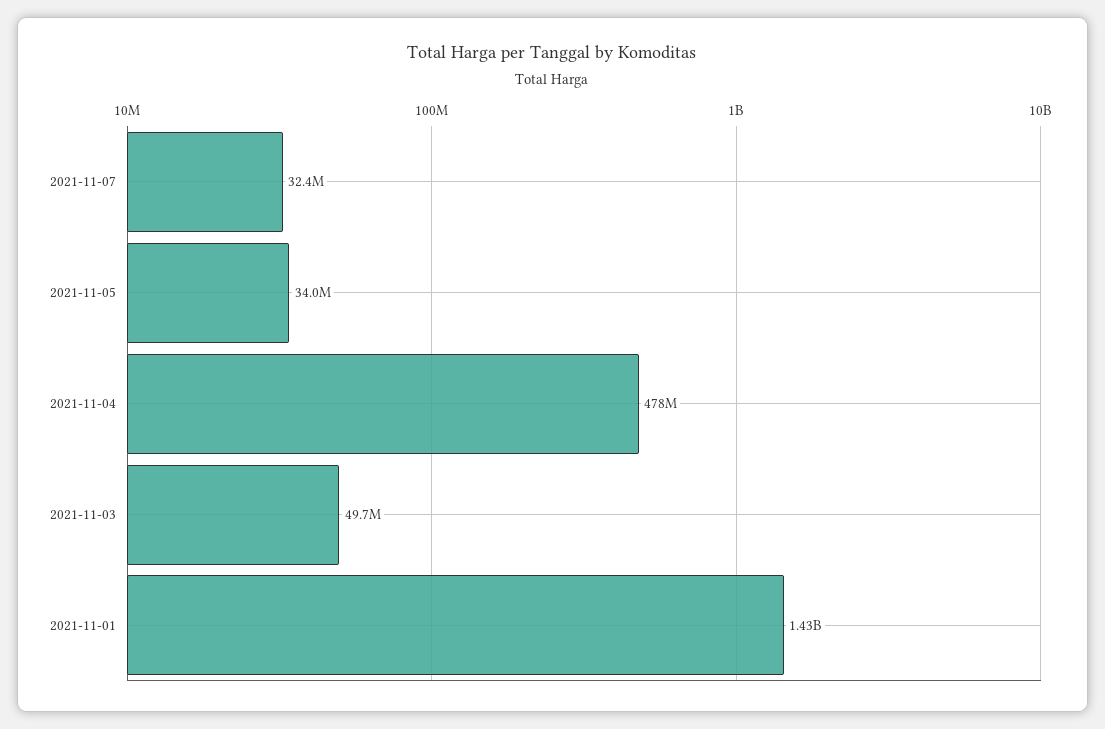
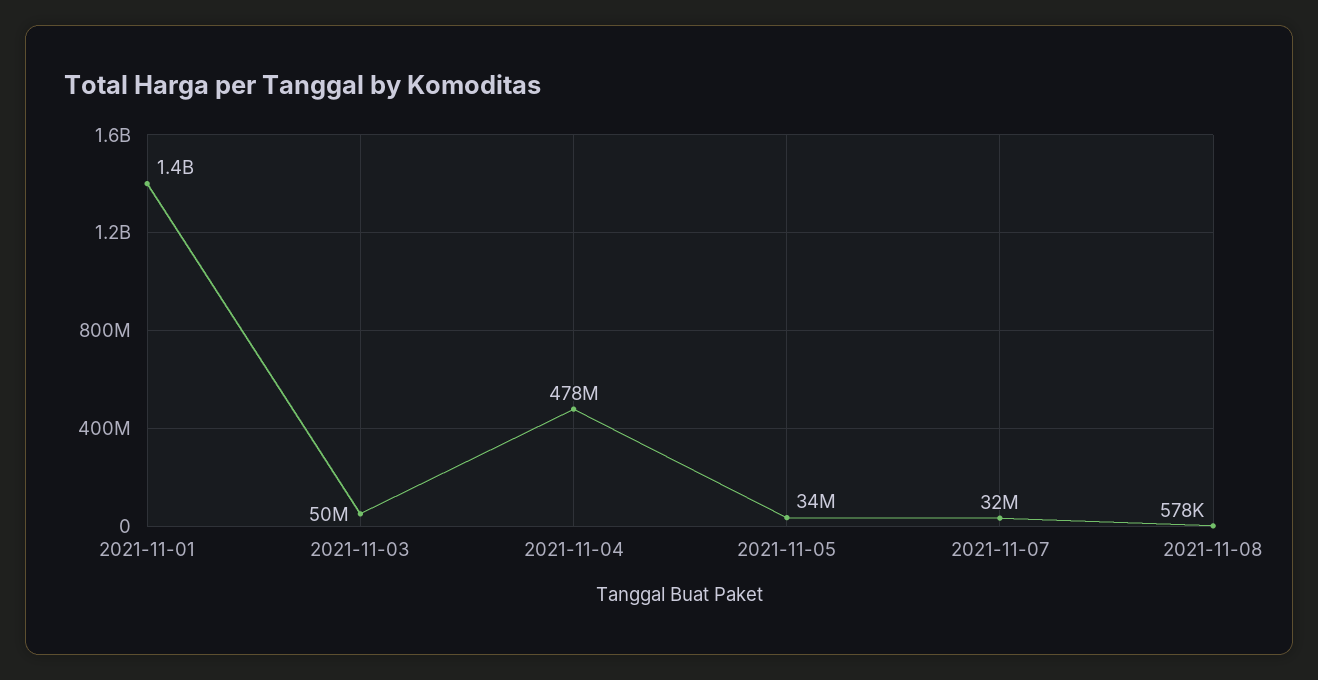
2021-11-08: none -> 578000

